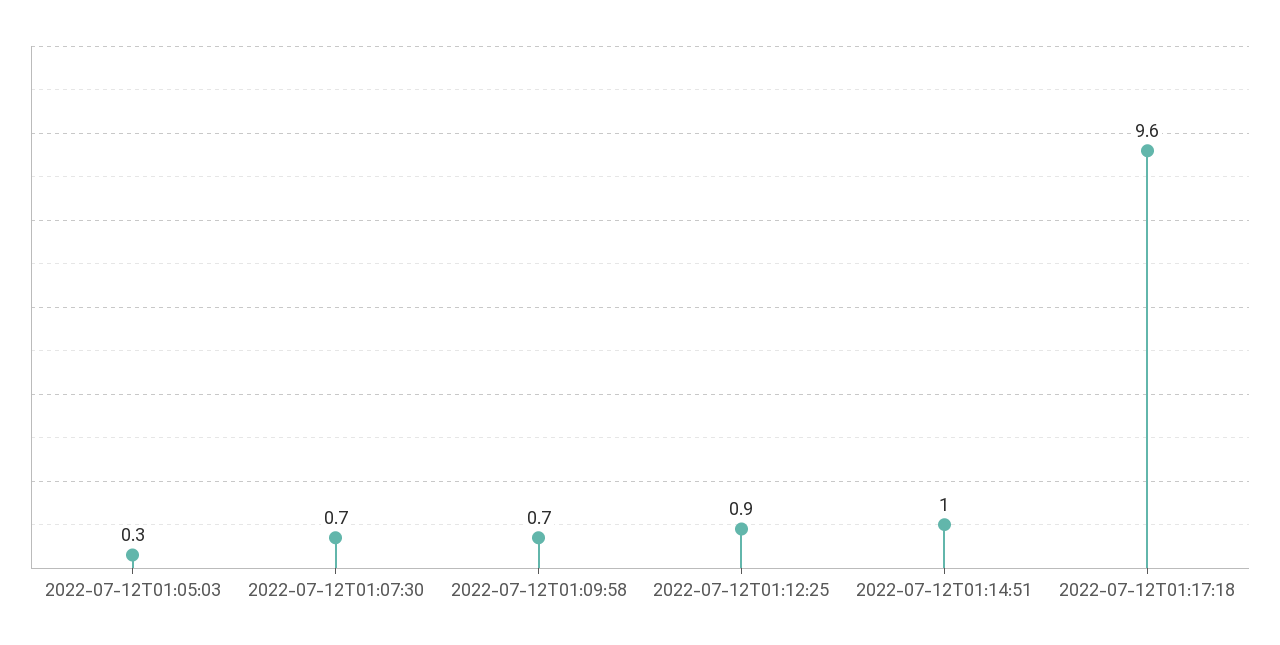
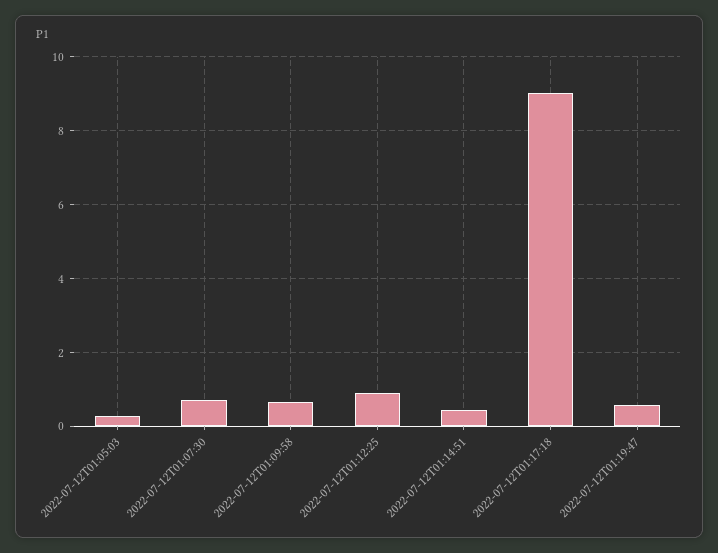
2022-07-12T01:14:51: 1 -> 0.4
2022-07-12T01:17:18: 9.6 -> 9
2022-07-12T01:19:47: none -> 0.6

